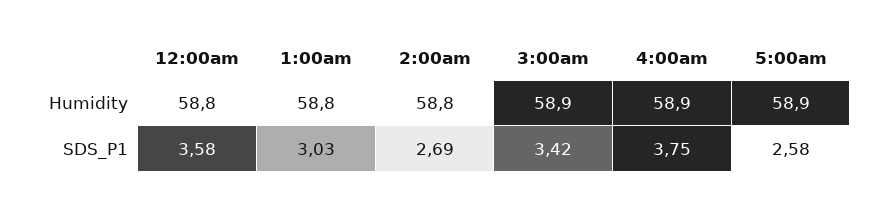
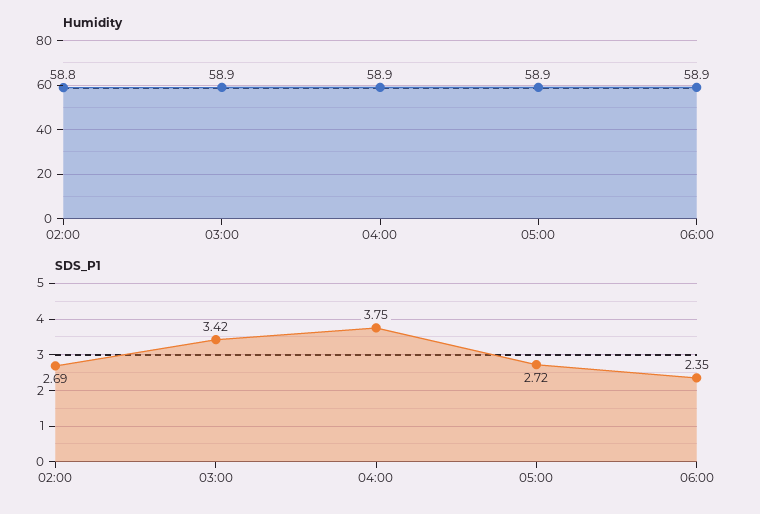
Humidity, 12:00am: 58.8 -> none
Humidity, 1:00am: 58.8 -> none
SDS_P1, 12:00am: 3.58 -> none
SDS_P1, 1:00am: 3.03 -> none
SDS_P1, 5:00am: 2.58 -> 2.72
Humidity, 06:00: none -> 58.9
SDS_P1, 06:00: none -> 2.35

